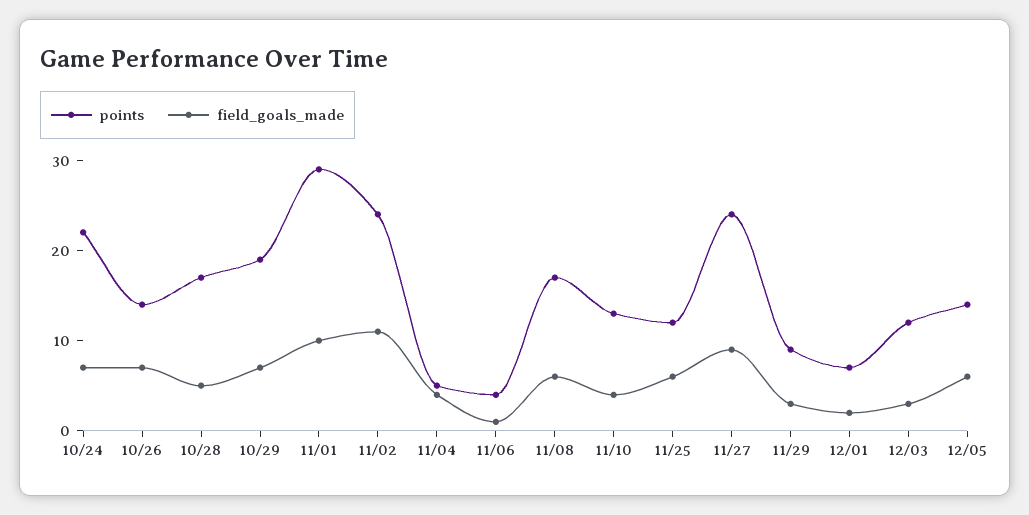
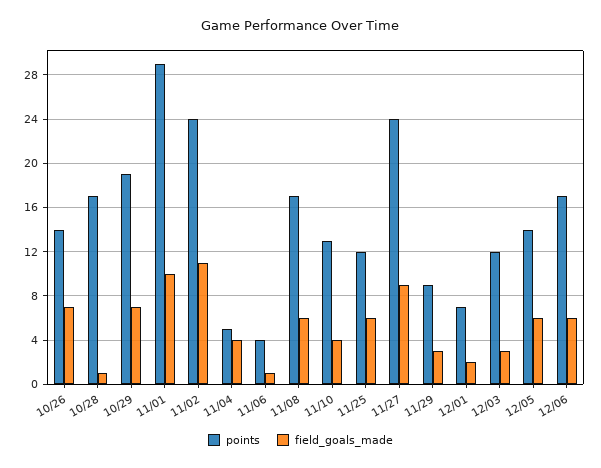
points, 10/24: 22 -> none
field_goals_made, 10/24: 7 -> none
field_goals_made, 10/28: 5 -> 1
points, 12/06: none -> 17
field_goals_made, 12/06: none -> 6

